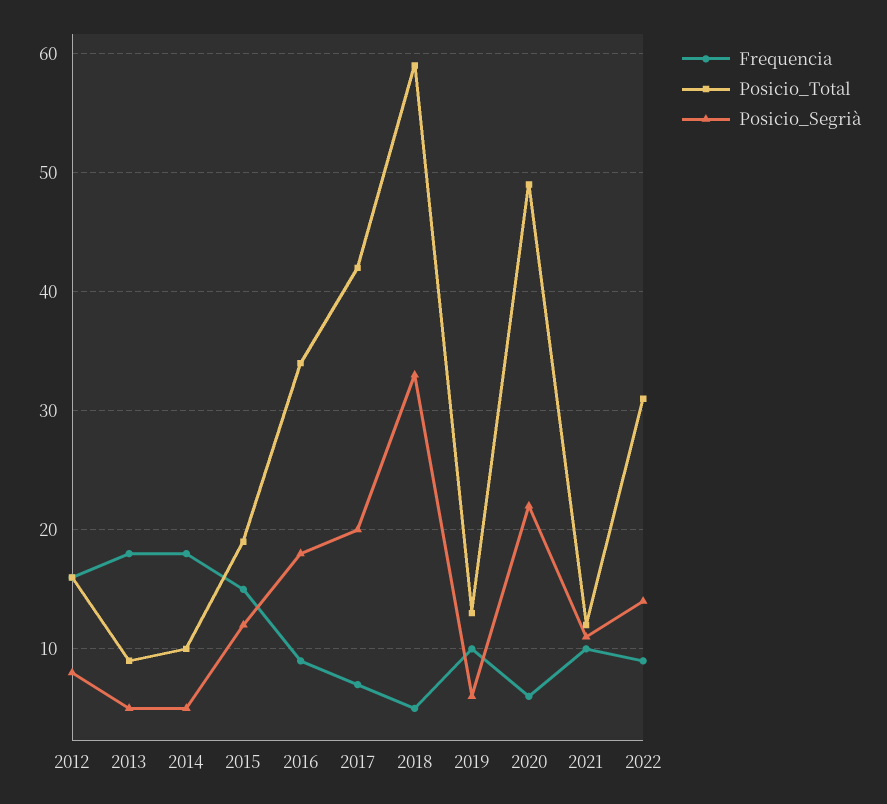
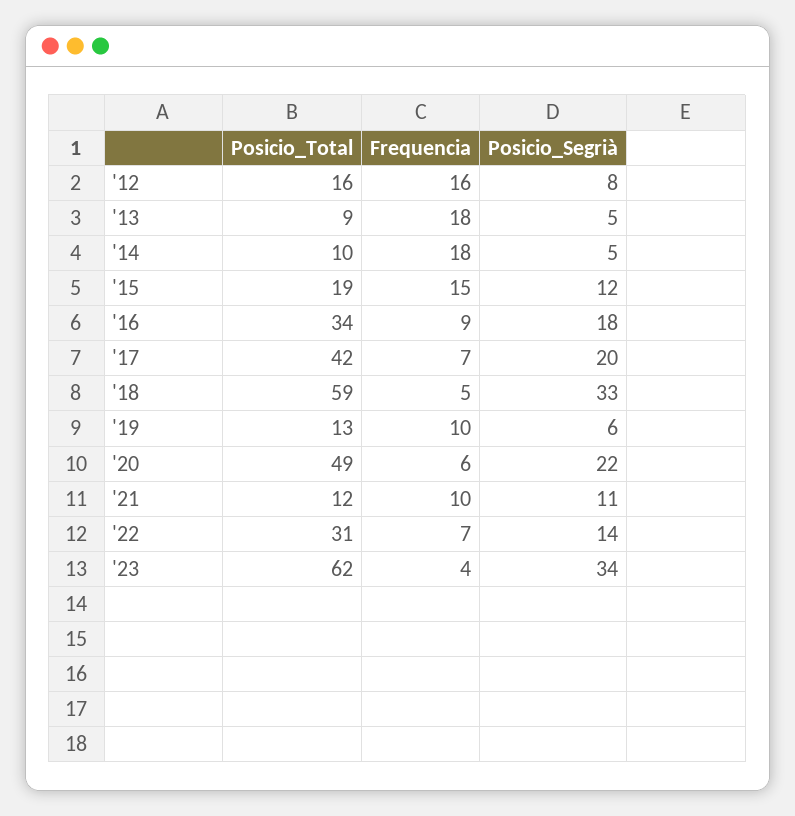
Frequencia, 2022: 9 -> 7
Posicio_Total, '23: none -> 62
Frequencia, '23: none -> 4
Posicio_Segrià, '23: none -> 34

